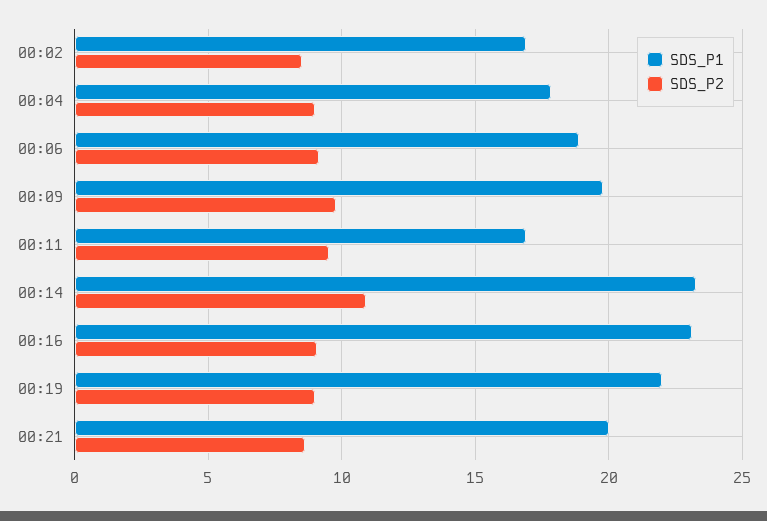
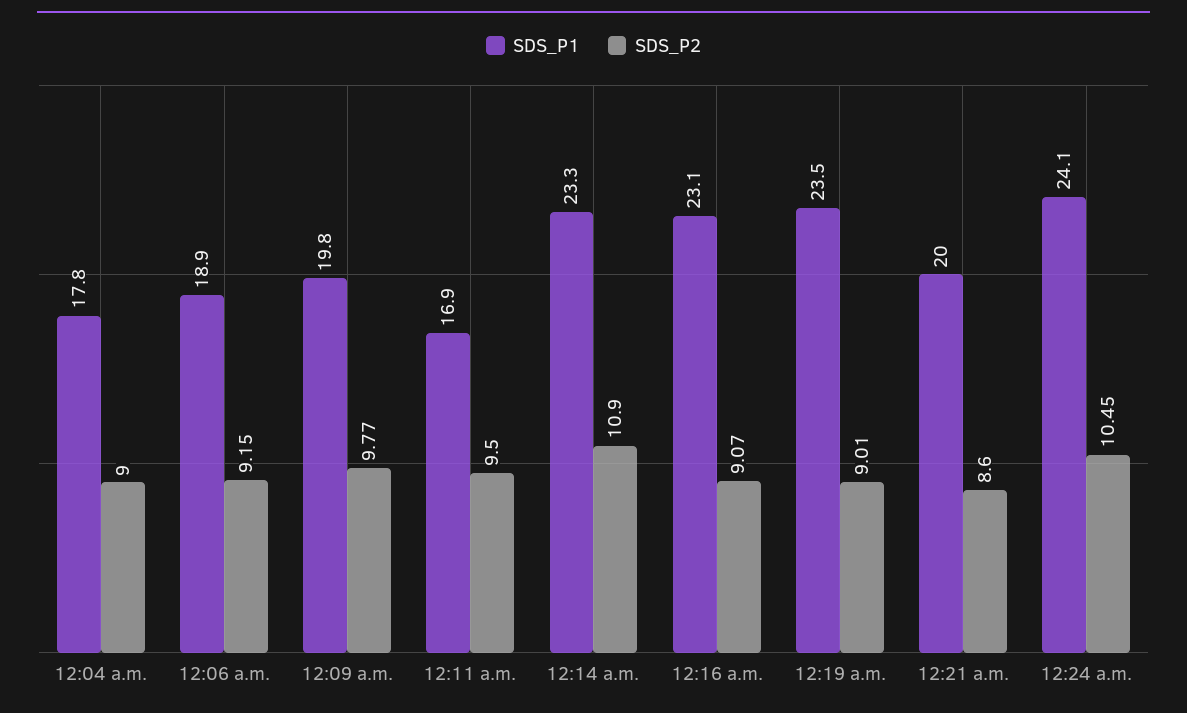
SDS_P1, 00:02: 17 -> none
SDS_P2, 00:02: 8.5 -> none
SDS_P1, 00:19: 22 -> 23.5
SDS_P1, 12:24 a.m.: none -> 24.1
SDS_P2, 12:24 a.m.: none -> 10.45

